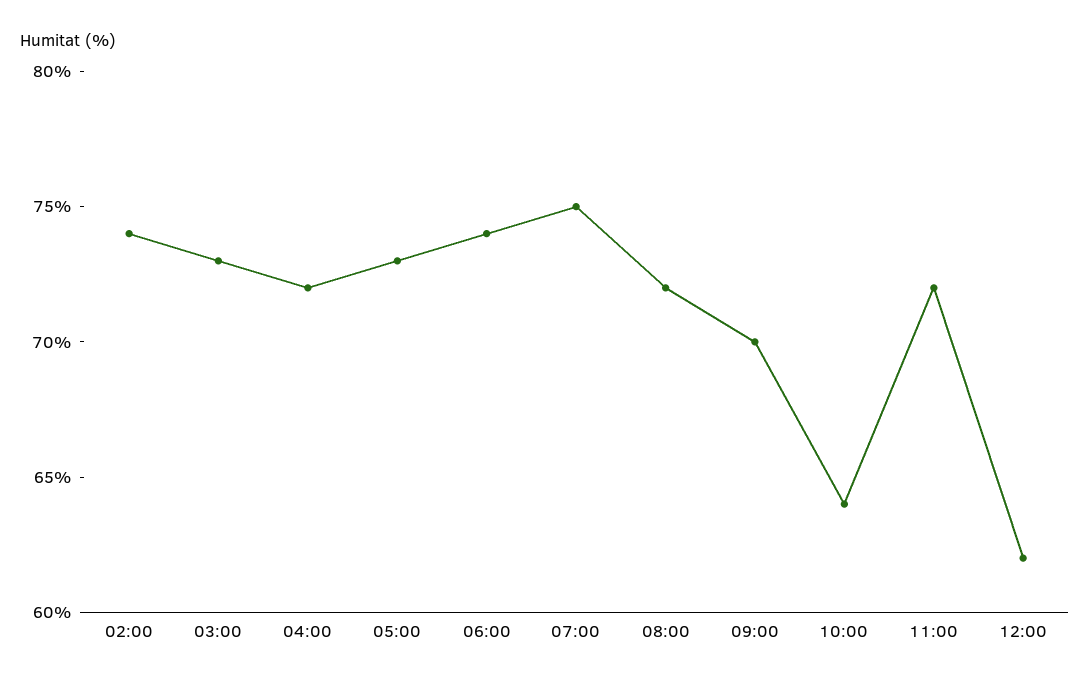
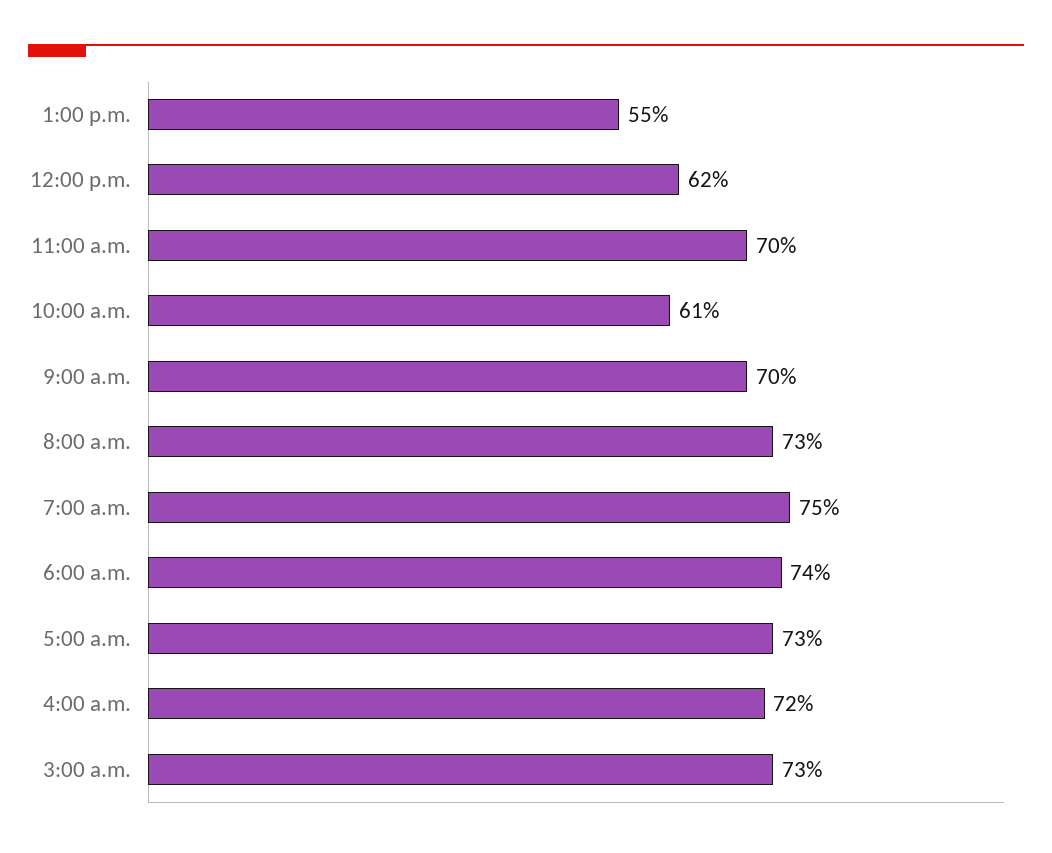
02:00: 74 -> none
08:00: 72 -> 73
10:00: 64 -> 61
11:00: 72 -> 70
1:00 p.m.: none -> 55

